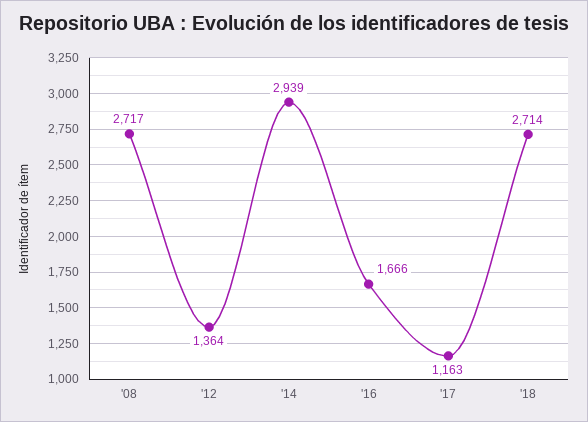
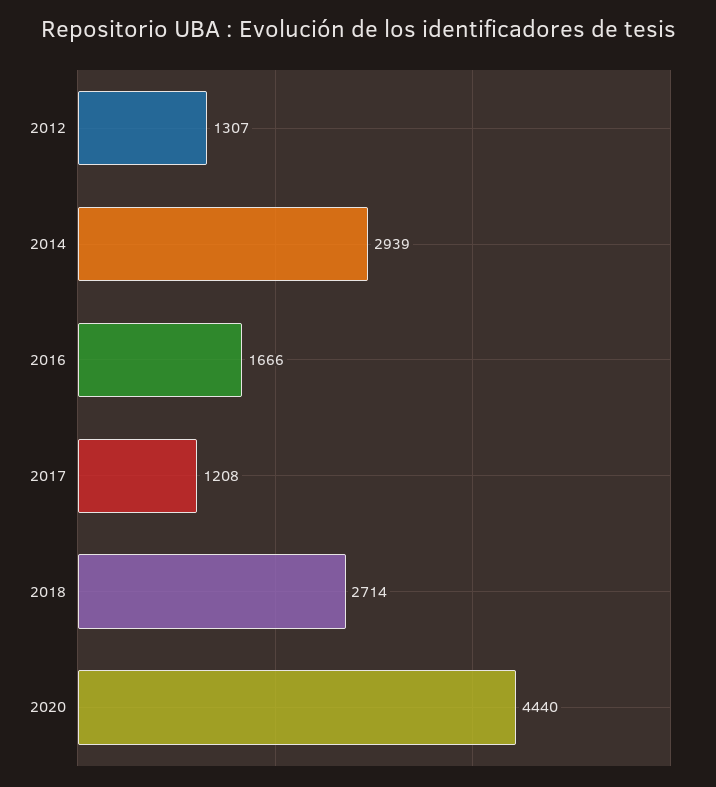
'08: 2717 -> none
'12: 1364 -> 1307
'17: 1163 -> 1208
2020: none -> 4440

